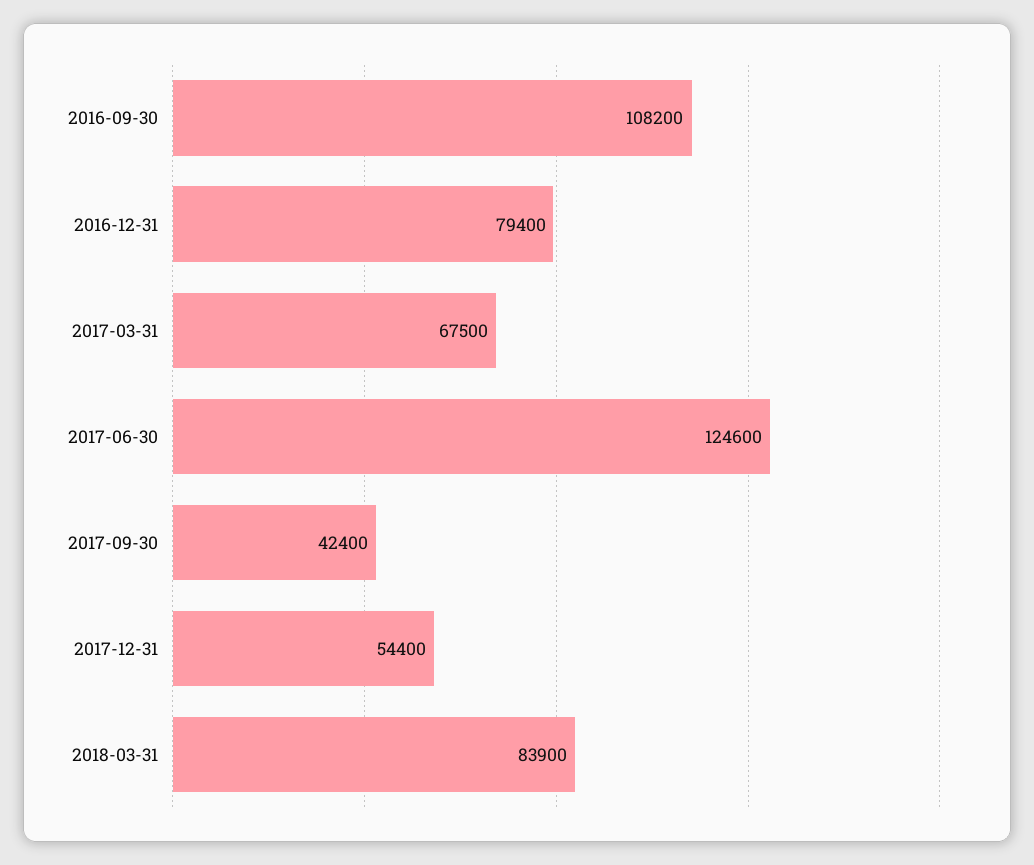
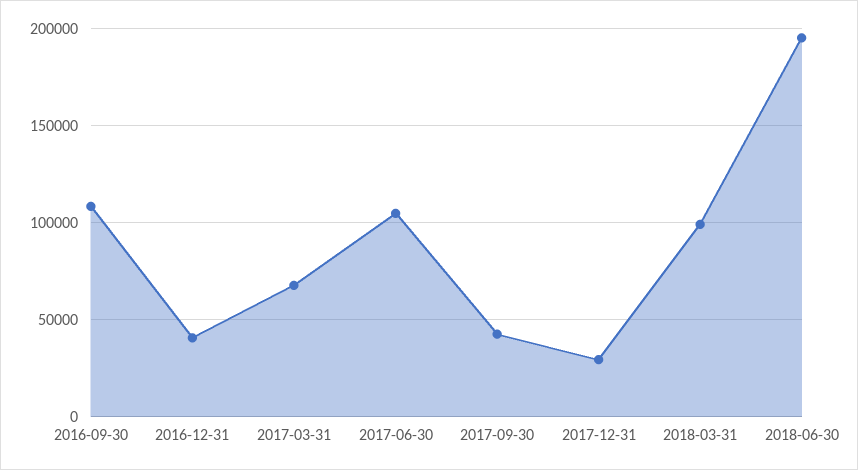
2016-12-31: 79400 -> 40000
2017-06-30: 124600 -> 105000
2017-12-31: 54400 -> 30000
2018-03-31: 83900 -> 100000
2018-06-30: none -> 195000

